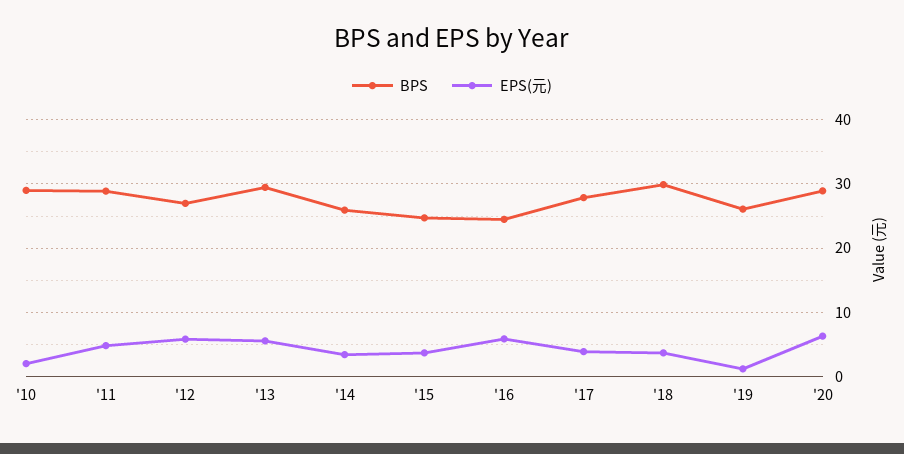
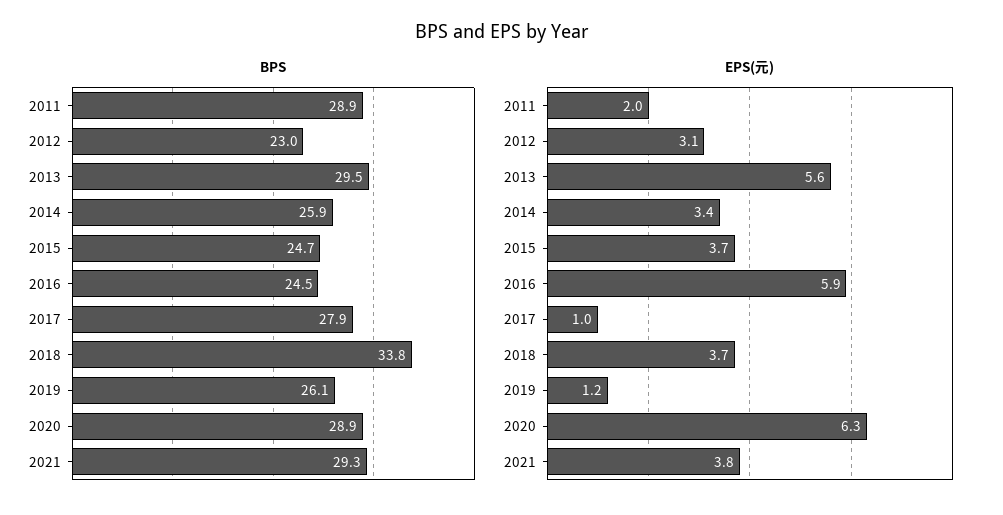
BPS, '10: 29 -> none
EPS(元), '10: 2 -> none
EPS(元), '11: 5 -> 2
BPS, '12: 27 -> 23
EPS(元), '12: 6 -> 3.1
EPS(元), '17: 4 -> 1
BPS, '18: 30 -> 33.8
BPS, 2021: none -> 29.3
EPS(元), 2021: none -> 3.8

